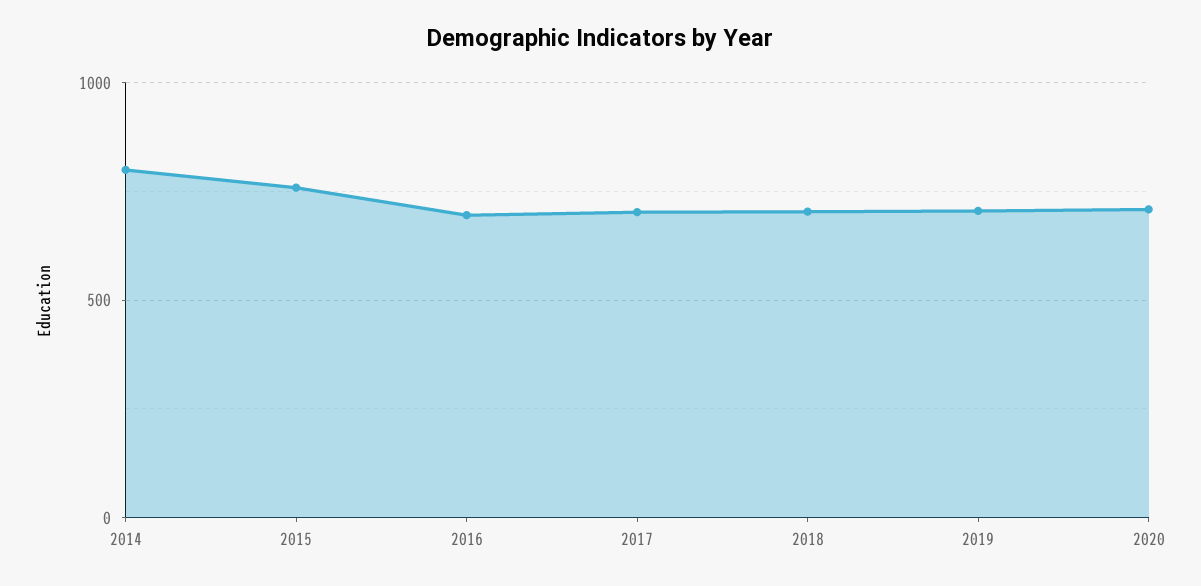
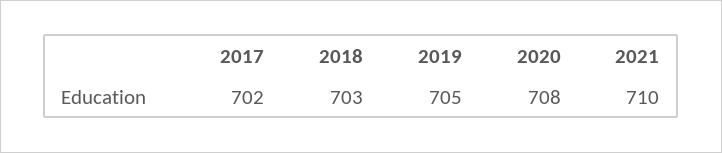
2014: 800 -> none
2015: 750 -> none
2016: 700 -> none
2021: none -> 710

